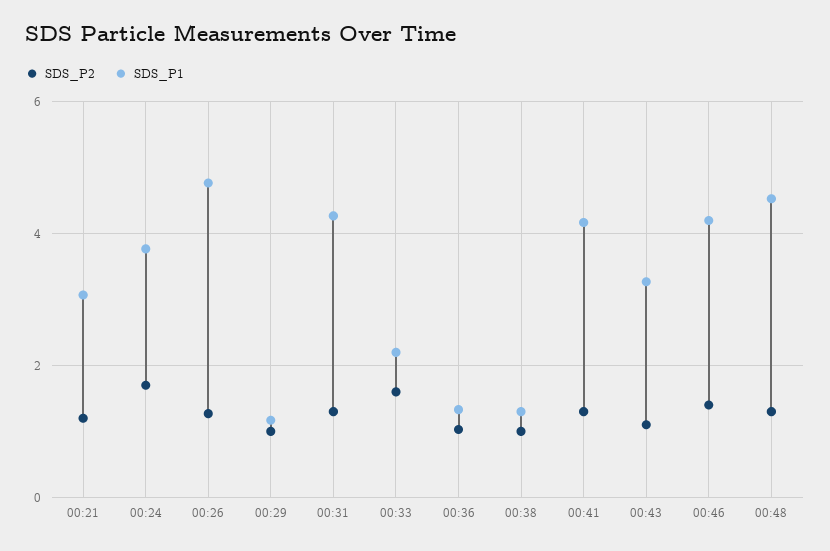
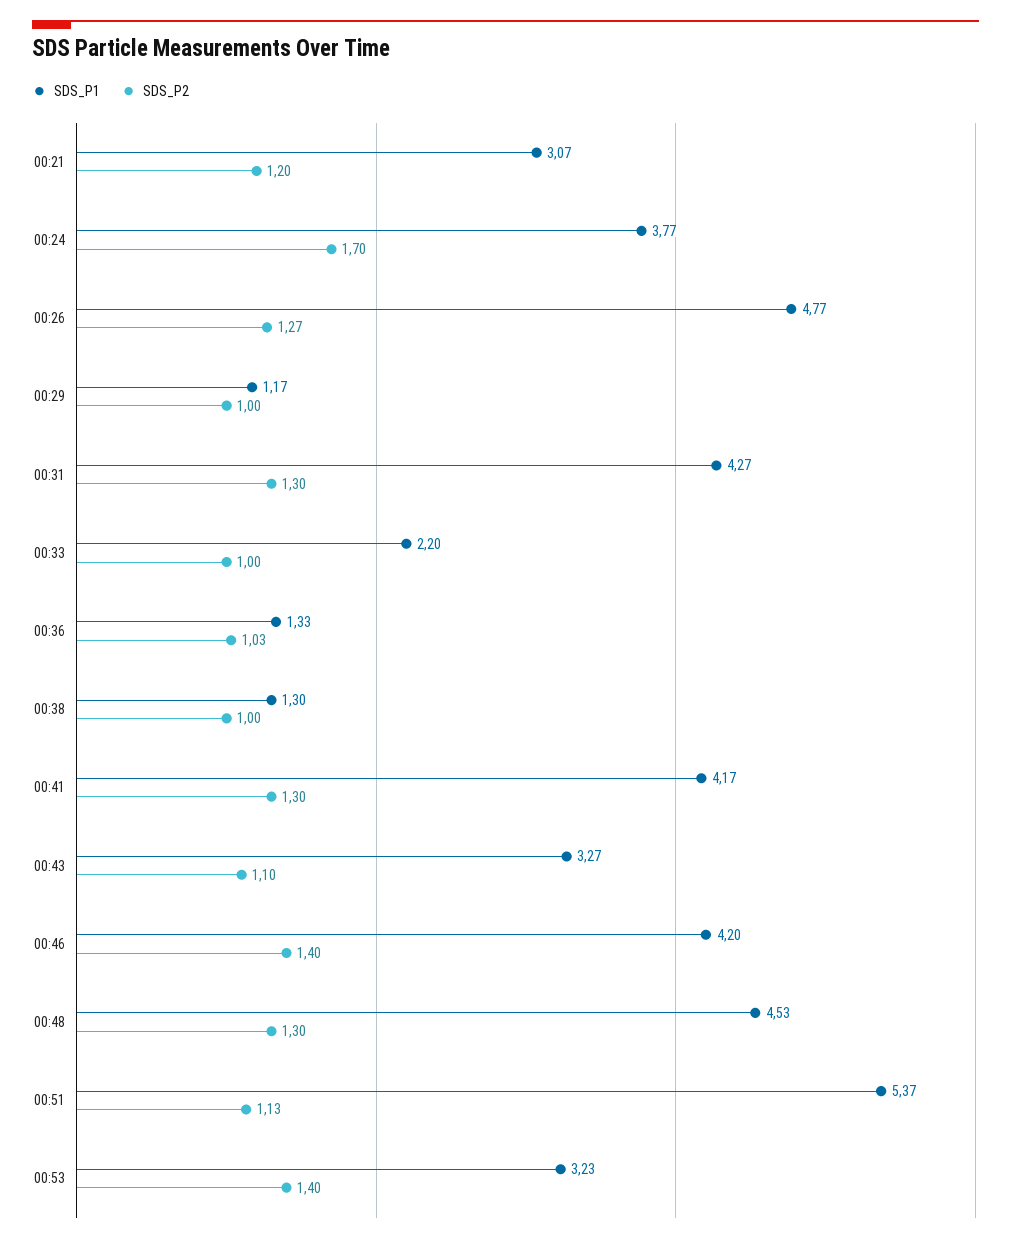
SDS_P2, 00:33: 1.6 -> 1
SDS_P1, 00:51: none -> 5.37
SDS_P2, 00:51: none -> 1.13
SDS_P1, 00:53: none -> 3.23
SDS_P2, 00:53: none -> 1.4

